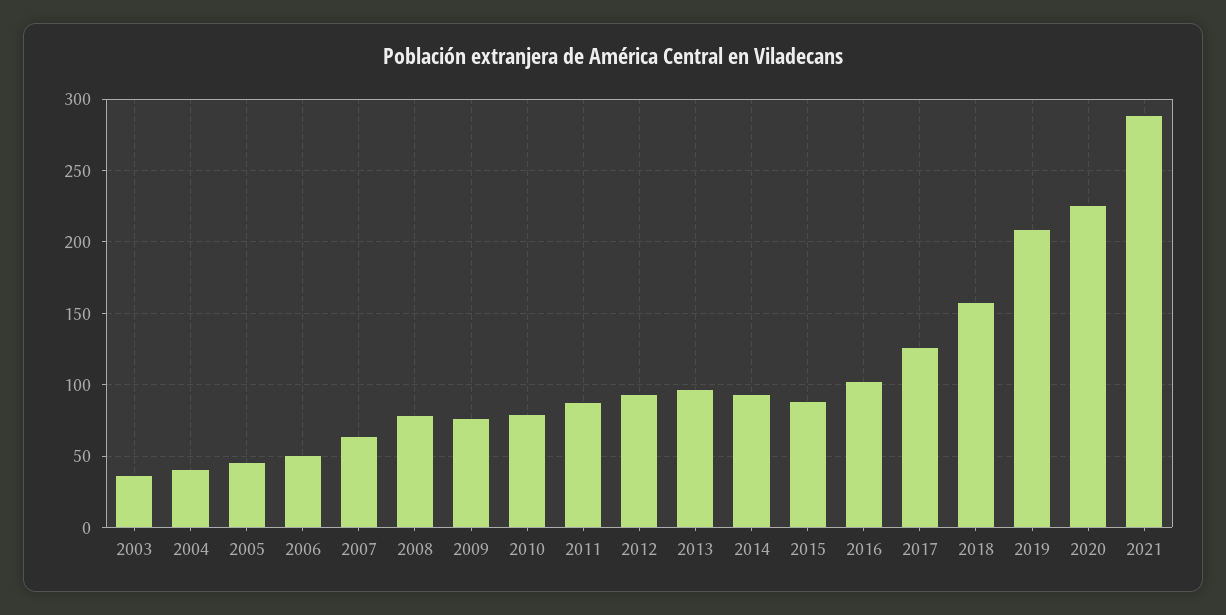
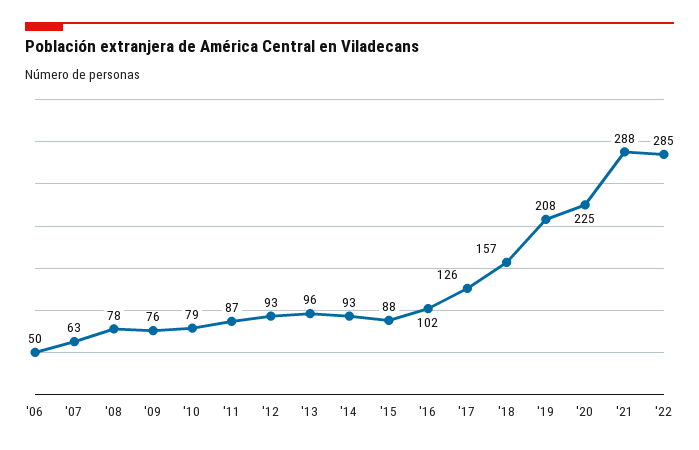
2003: 35 -> none
2004: 40 -> none
2005: 45 -> none
'22: none -> 285

